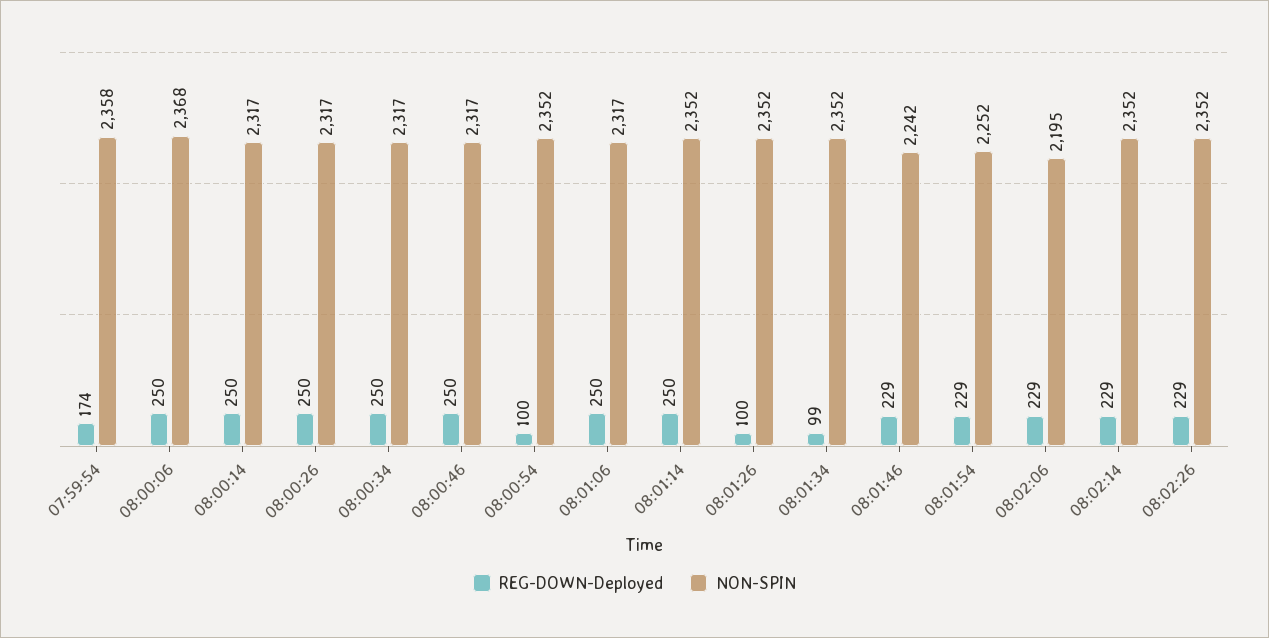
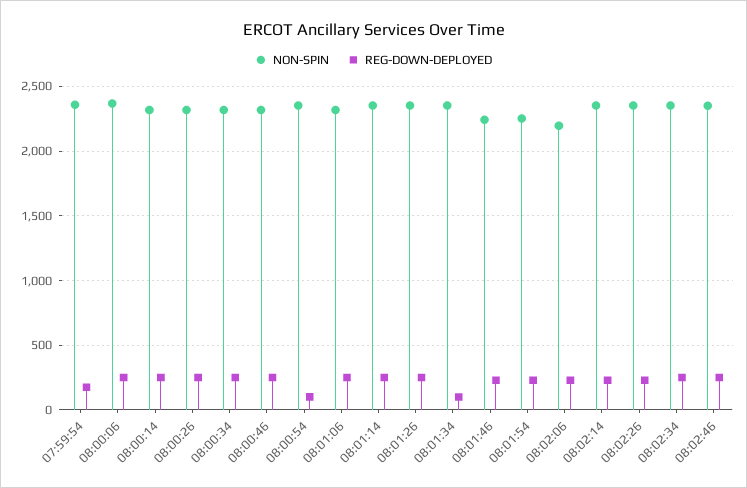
REG-DOWN-Deployed, 08:01:26: 100 -> 250
NON-SPIN, 08:02:34: none -> 2350
REG-DOWN-Deployed, 08:02:34: none -> 250
NON-SPIN, 08:02:46: none -> 2350
REG-DOWN-Deployed, 08:02:46: none -> 250

